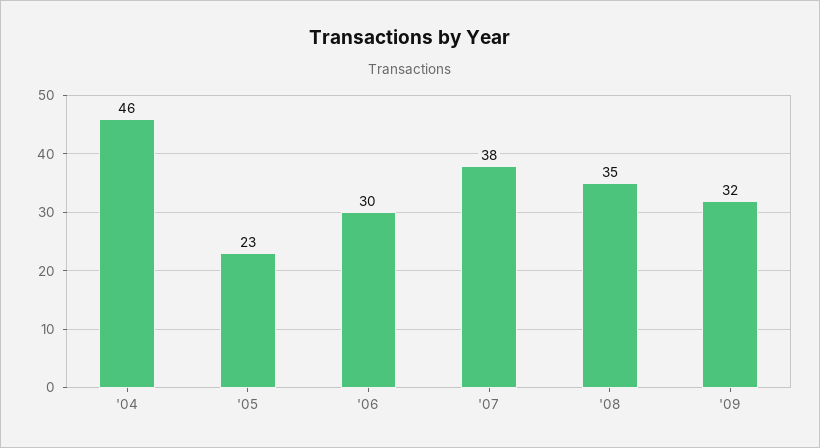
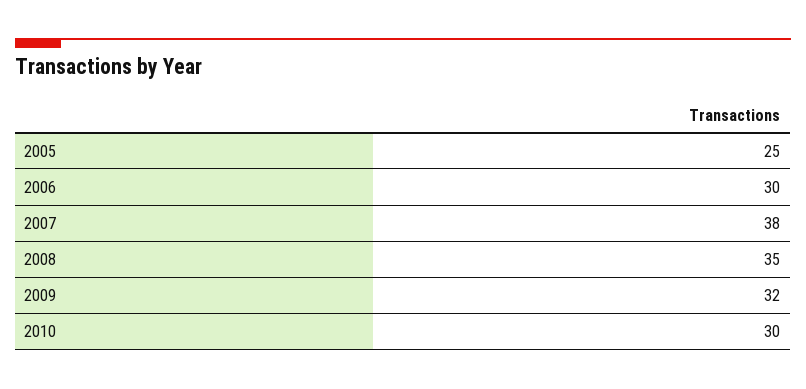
'04: 46 -> none
'05: 23 -> 25
2010: none -> 30

